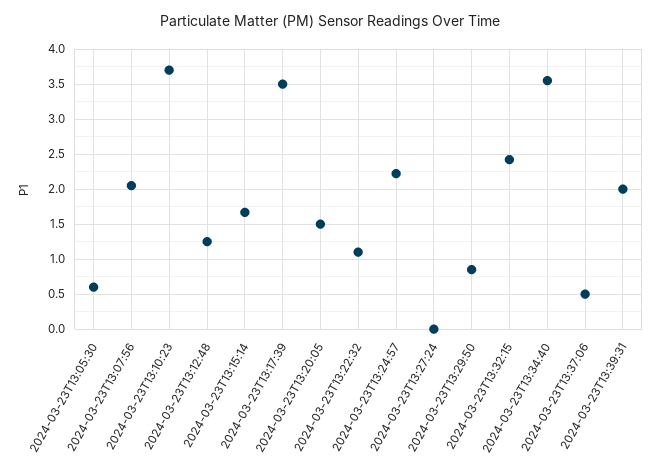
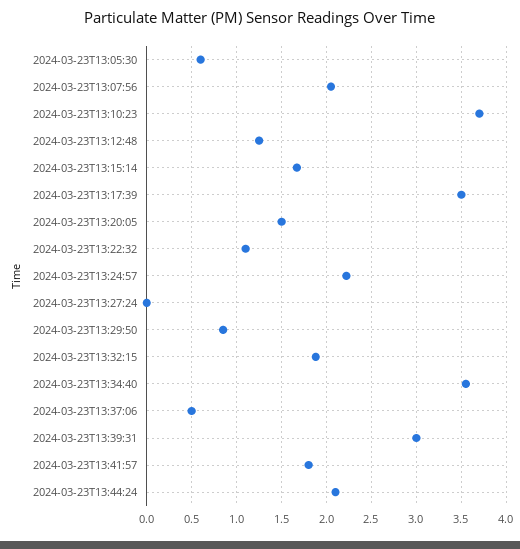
2024-03-23T13:32:15: 2.4 -> 1.9
2024-03-23T13:39:31: 2 -> 3
2024-03-23T13:41:57: none -> 1.8
2024-03-23T13:44:24: none -> 2.1

